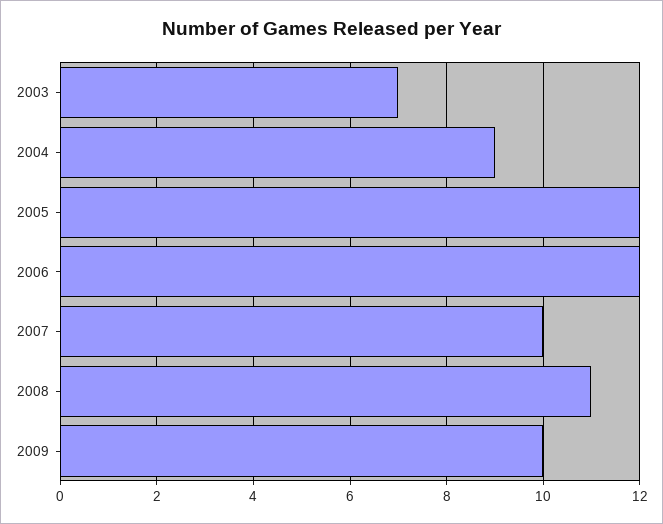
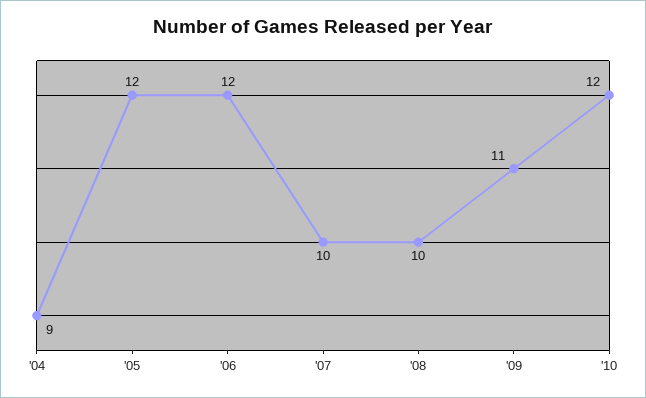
2003: 7 -> none
2008: 11 -> 10
2009: 10 -> 11
'10: none -> 12

